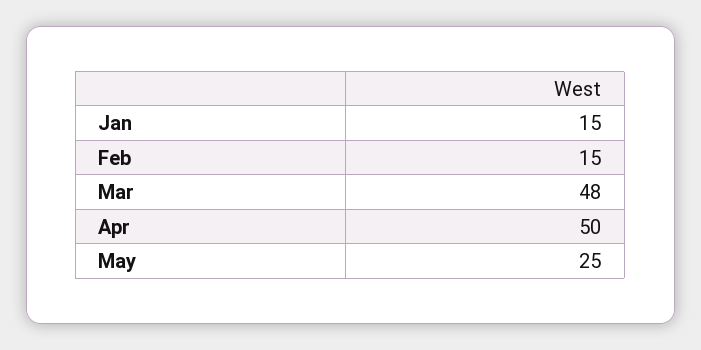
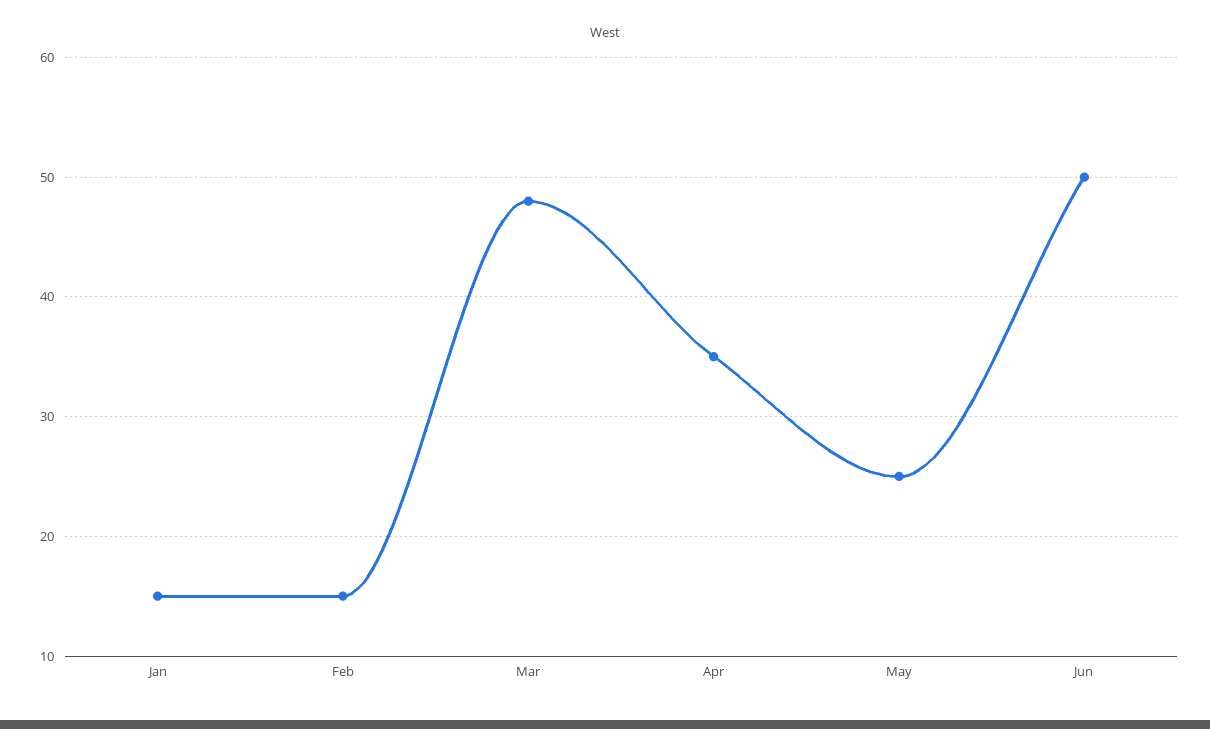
Apr: 50 -> 35
Jun: none -> 50

